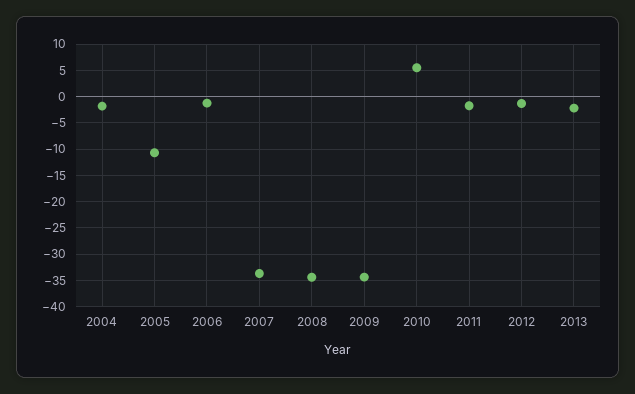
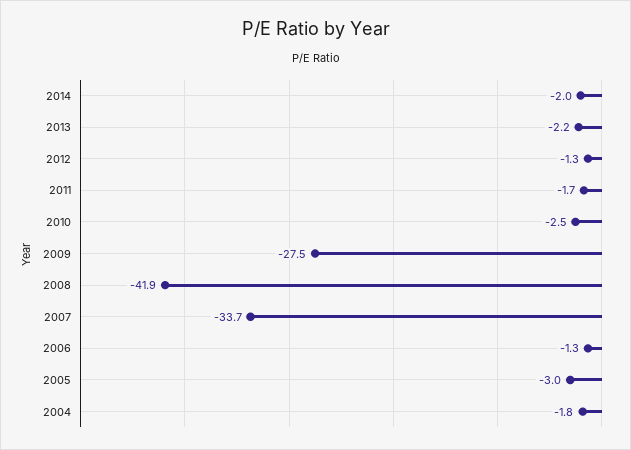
2005: -10 -> -3
2008: -35 -> -41.9
2009: -35 -> -27.5
2010: 5 -> -2.5
2014: none -> -2

